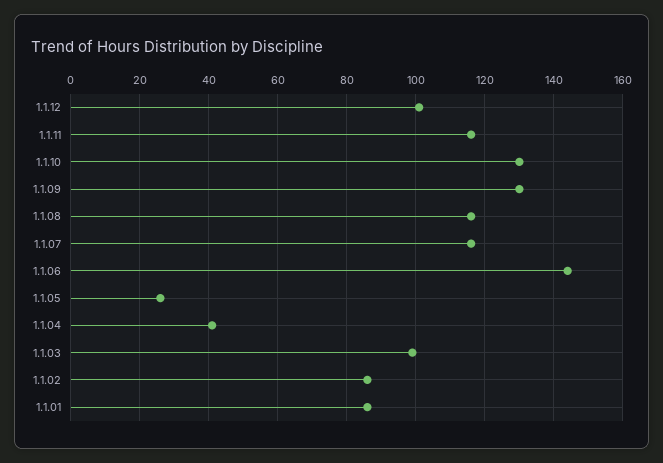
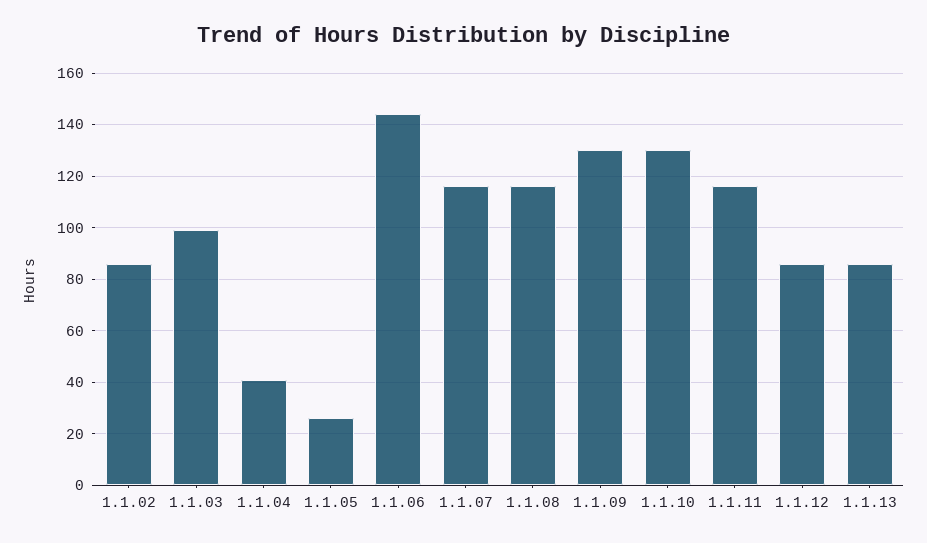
1.1.12: 100 -> 85
1.1.01: 85 -> none
1.1.13: none -> 85

